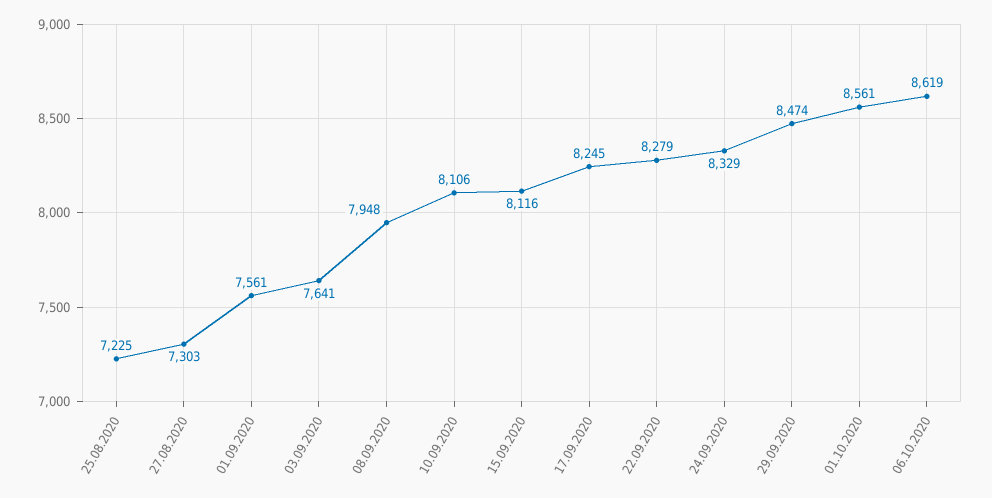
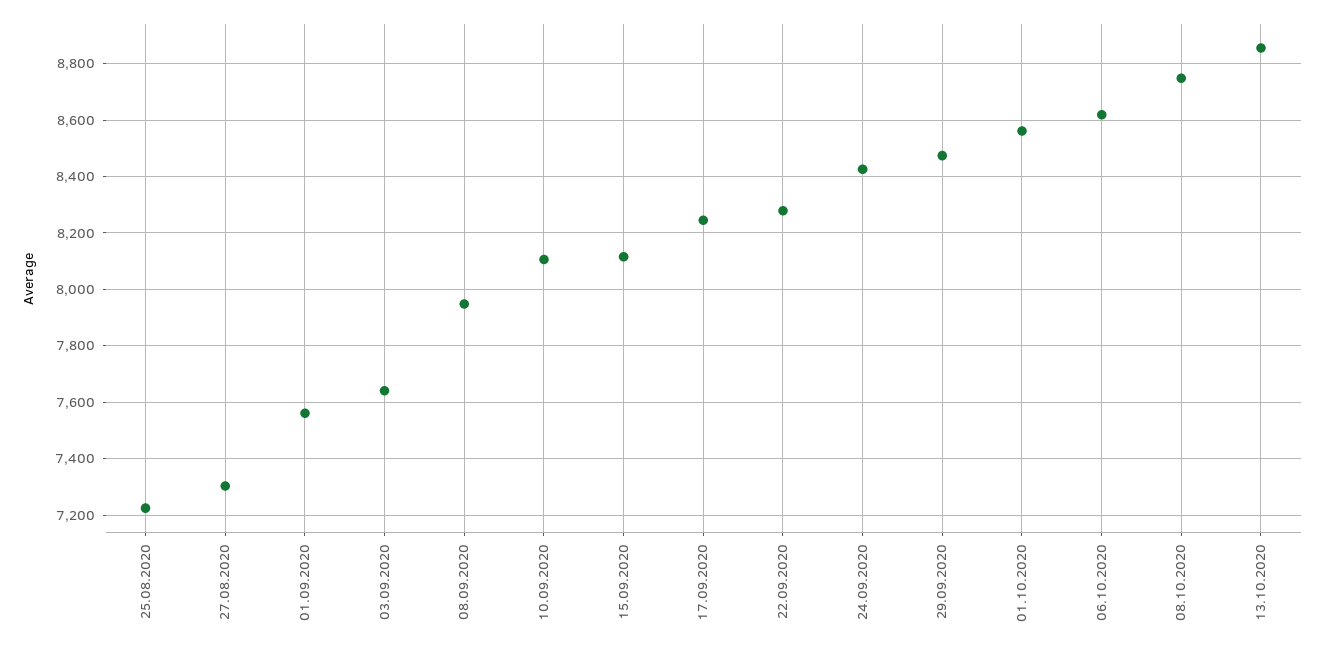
24.09.2020: 8329 -> 8425
08.10.2020: none -> 8750
13.10.2020: none -> 8850

